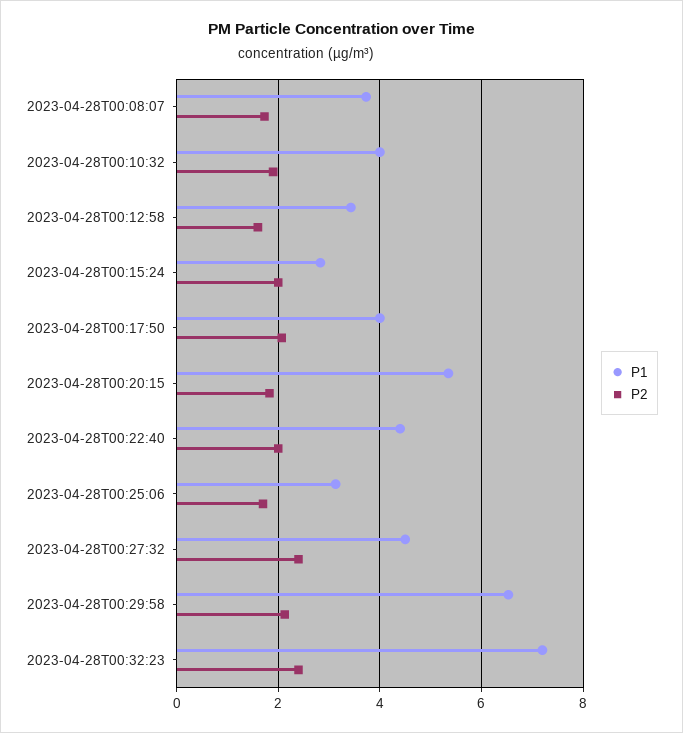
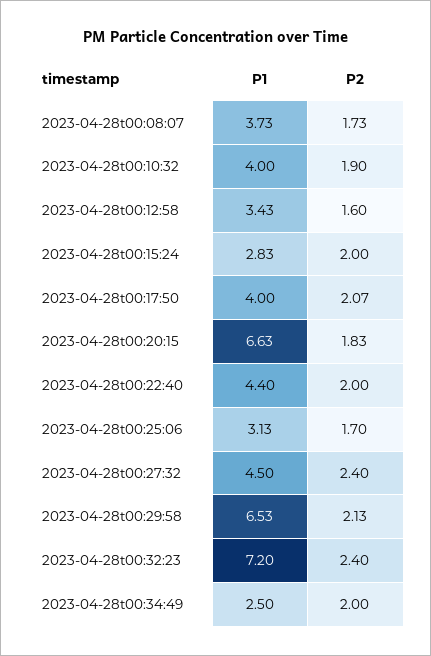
P1, 2023-04-28T00:20:15: 5.4 -> 6.63
P1, 2023-04-28t00:34:49: none -> 2.5
P2, 2023-04-28t00:34:49: none -> 2

